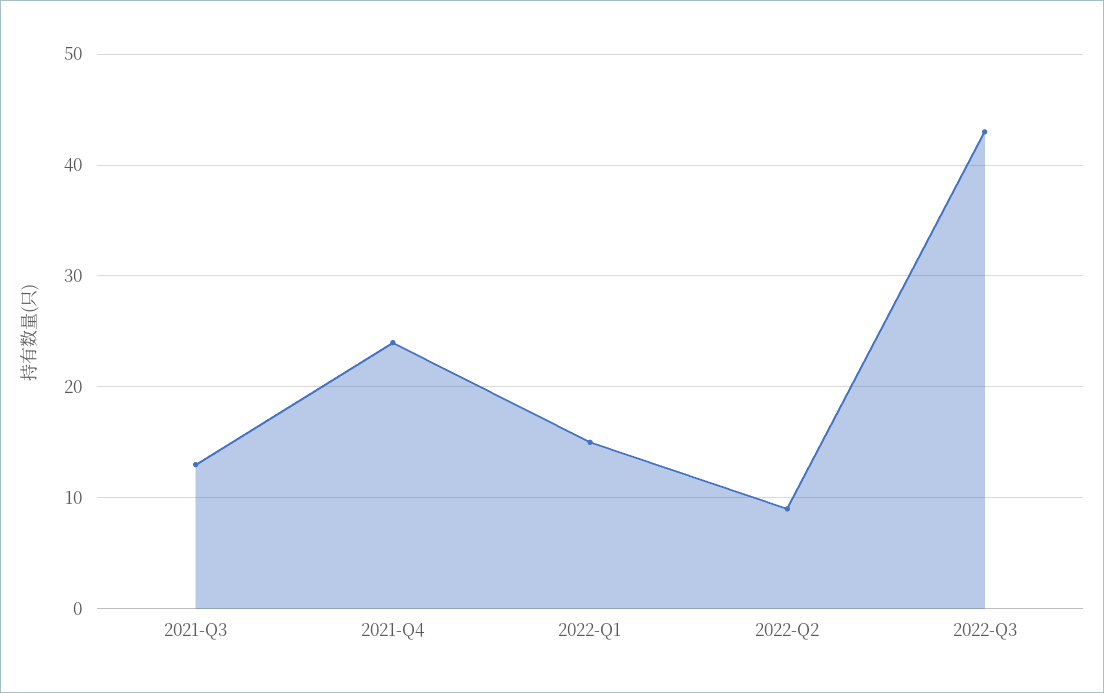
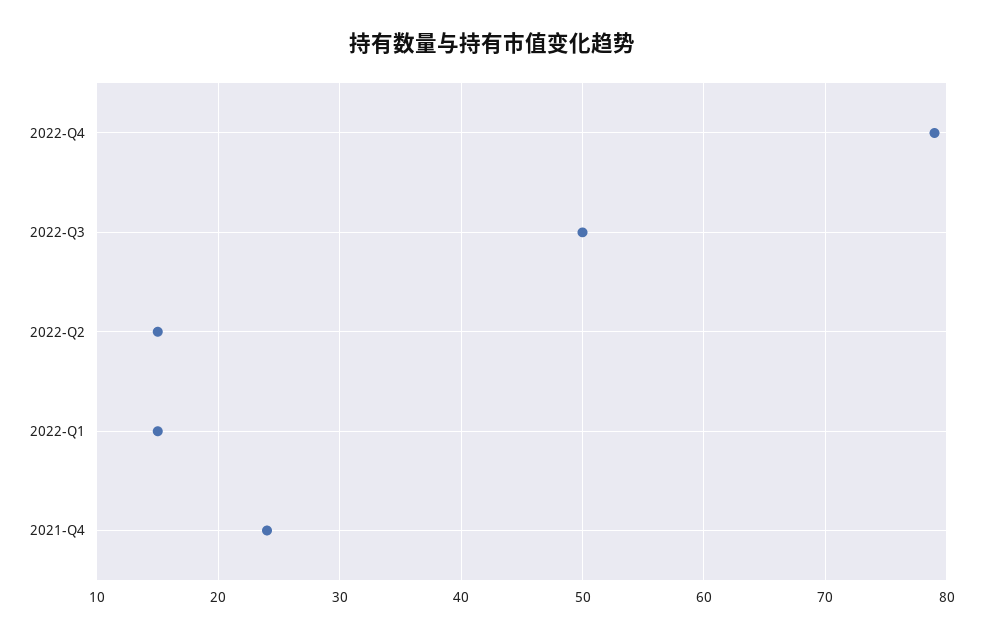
2021-Q3: 13 -> none
2022-Q2: 9 -> 15
2022-Q3: 43 -> 50
2022-Q4: none -> 79

